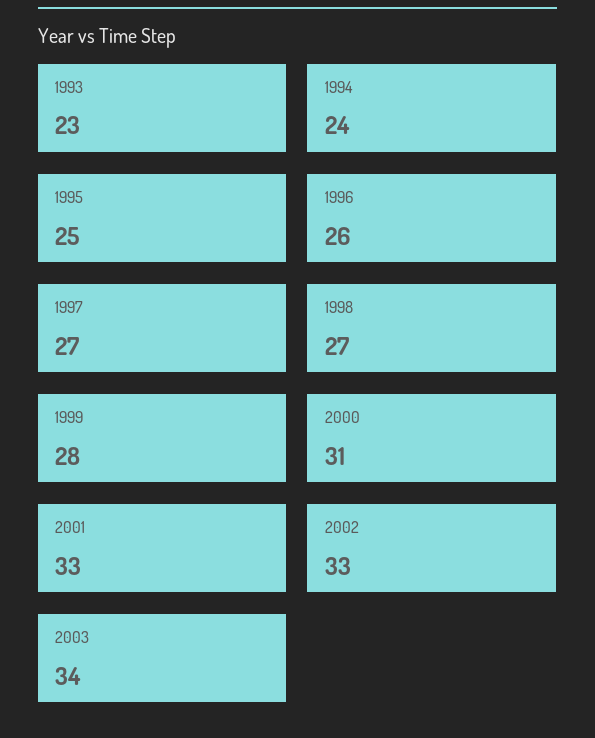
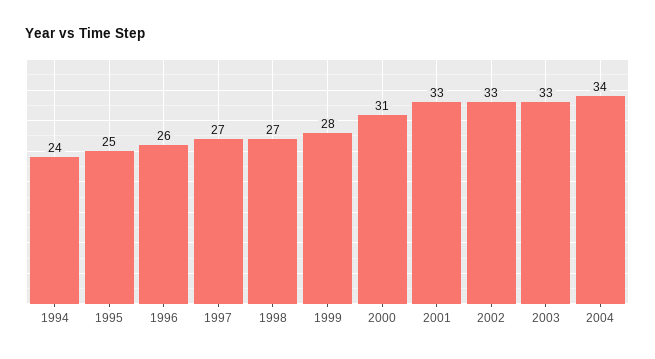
1993: 23 -> none
2003: 34 -> 33
2004: none -> 34

